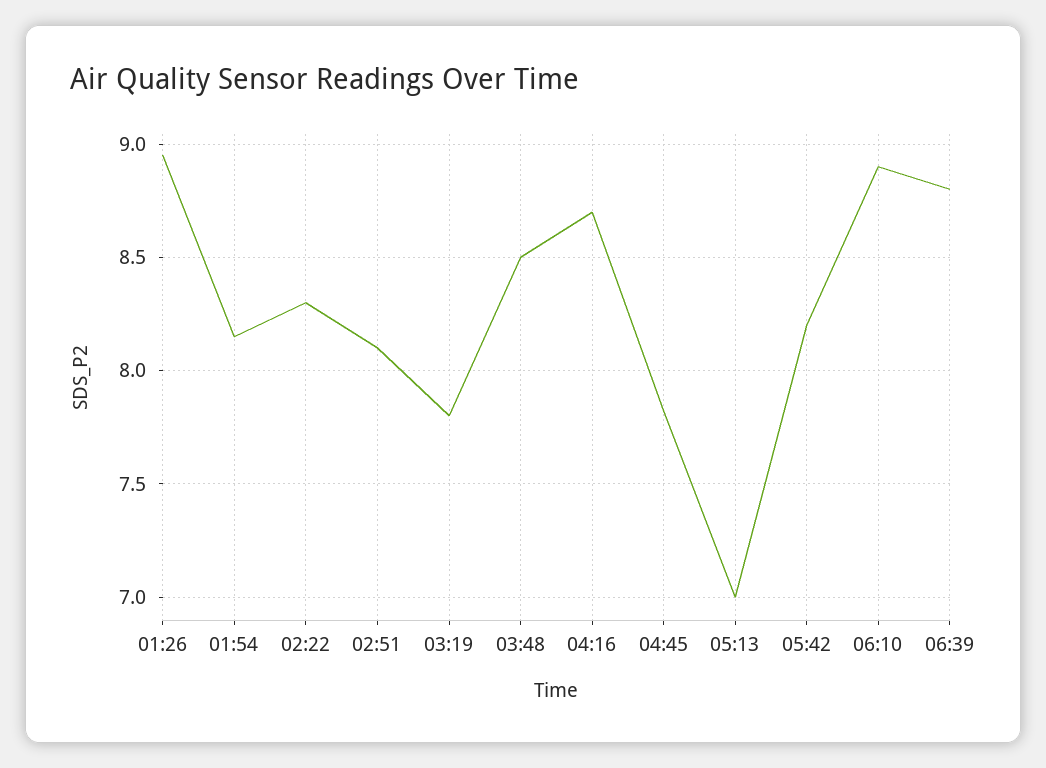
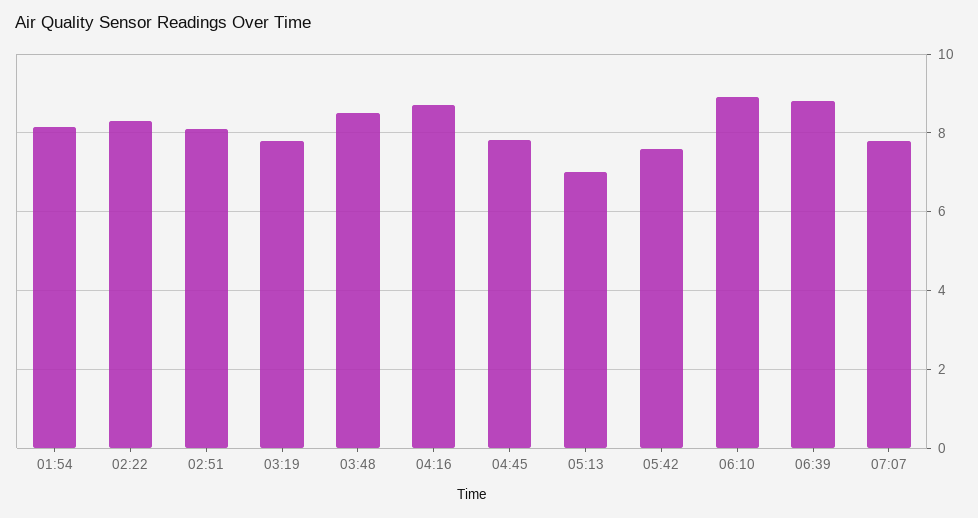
01:26: 8.95 -> none
05:42: 8.2 -> 7.6
07:07: none -> 7.8

